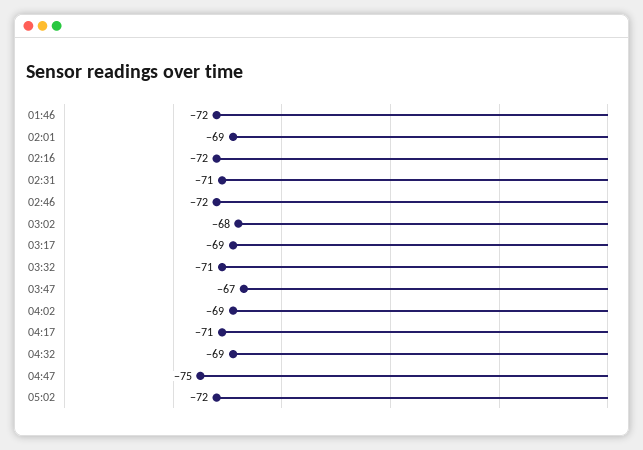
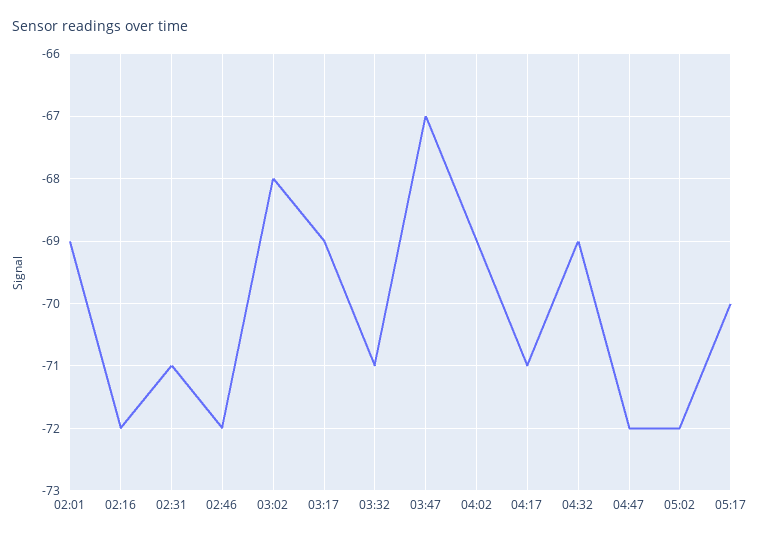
01:46: -72 -> none
04:47: -75 -> -72
05:17: none -> -70

